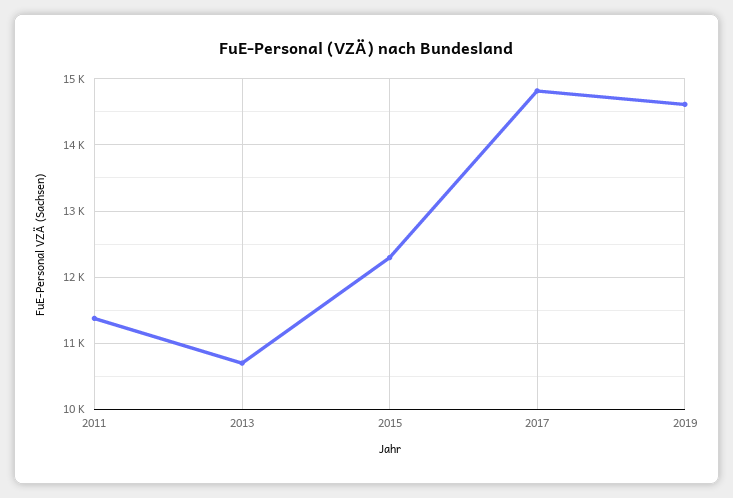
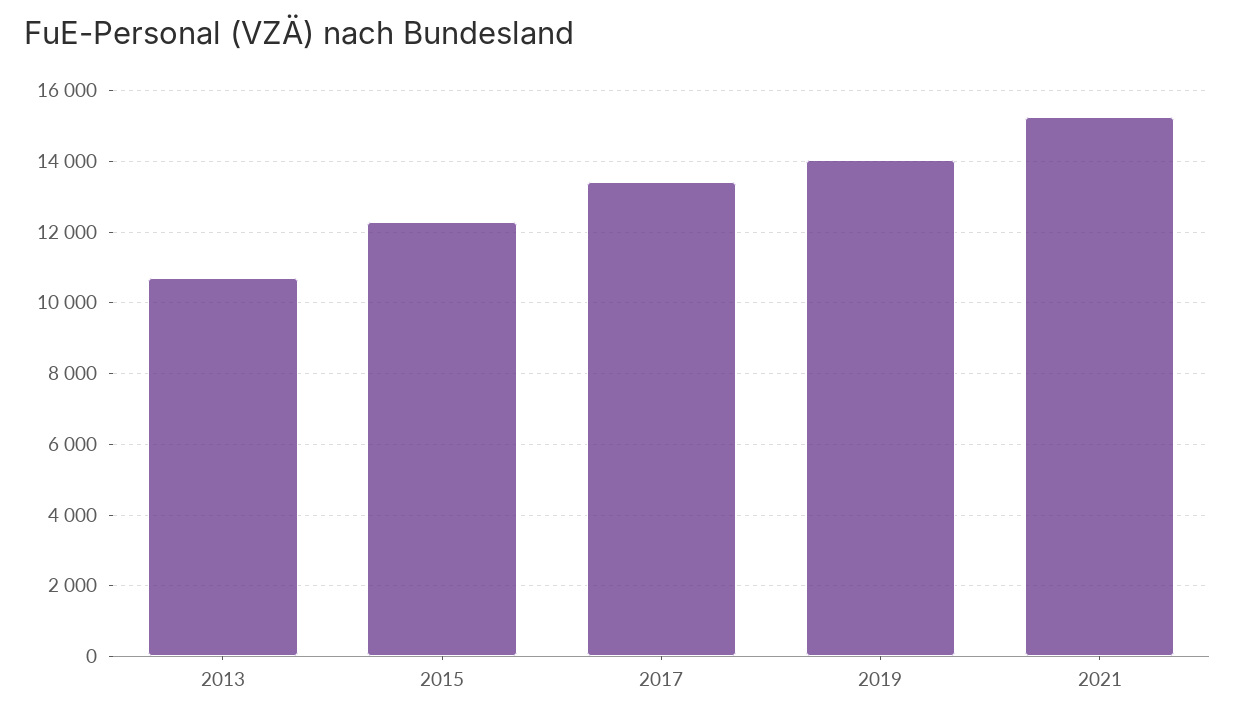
2011: 11400 -> none
2017: 14800 -> 13400
2019: 14600 -> 14000
2021: none -> 15200

